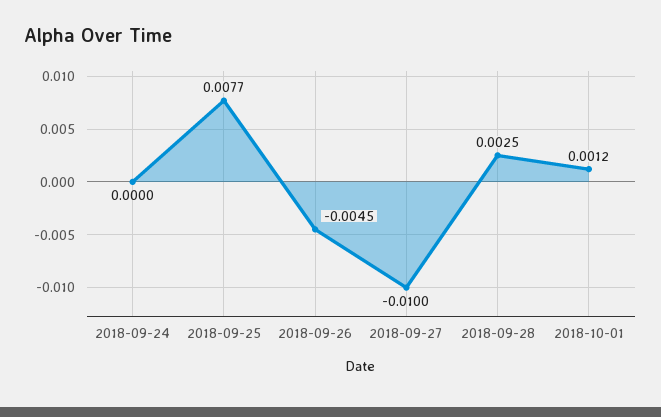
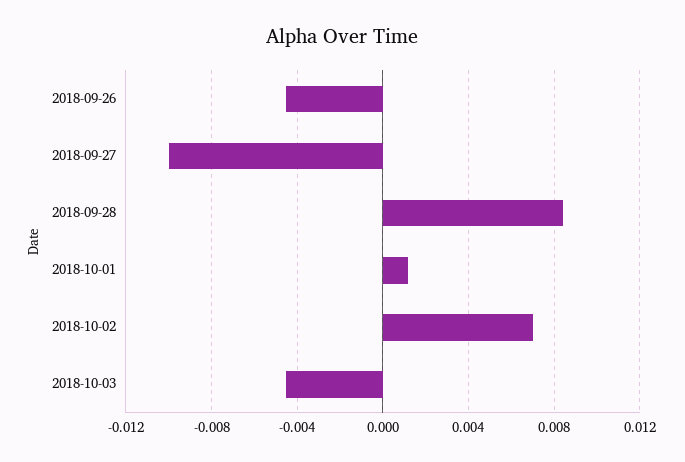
2018-09-24: 0 -> none
2018-09-25: 0.0077 -> none
2018-09-28: 0.0025 -> 0.0085
2018-10-02: none -> 0.007
2018-10-03: none -> -0.0045

